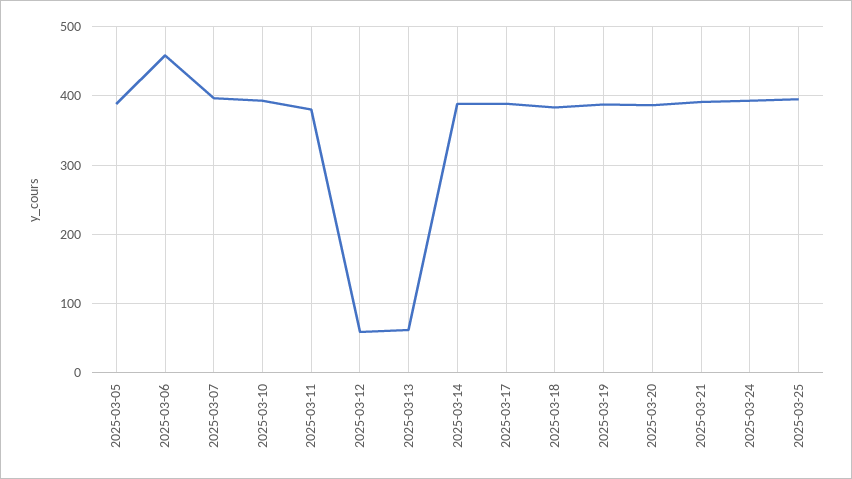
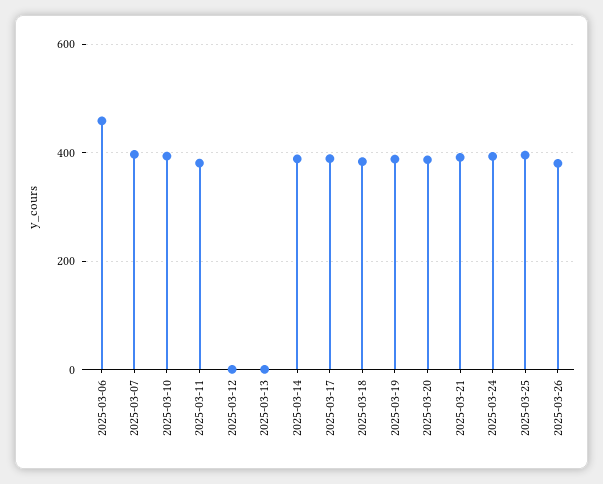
2025-03-05: 390 -> none
2025-03-12: 60 -> 0
2025-03-13: 60 -> 0
2025-03-26: none -> 380

